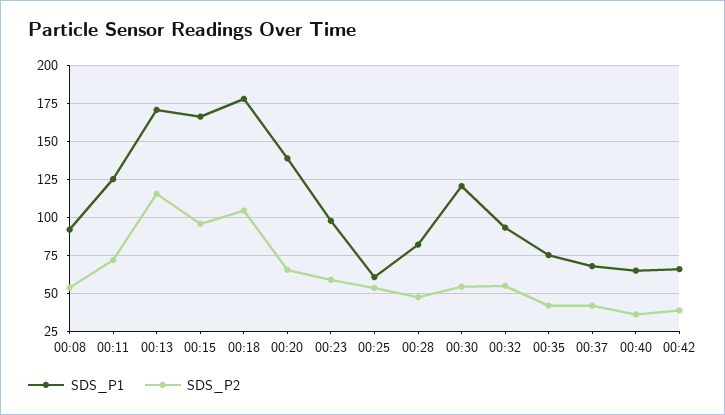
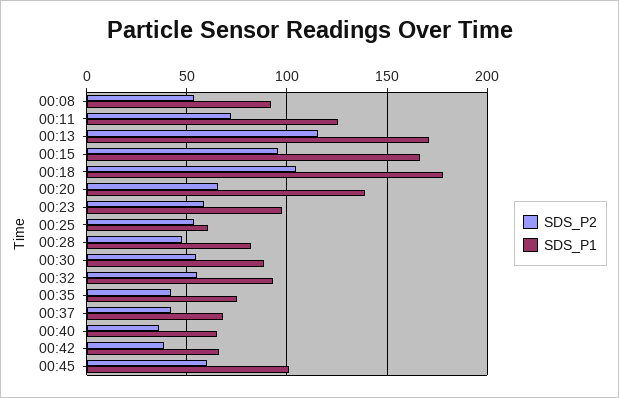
SDS_P1, 00:30: 120 -> 90
SDS_P2, 00:45: none -> 60
SDS_P1, 00:45: none -> 100

